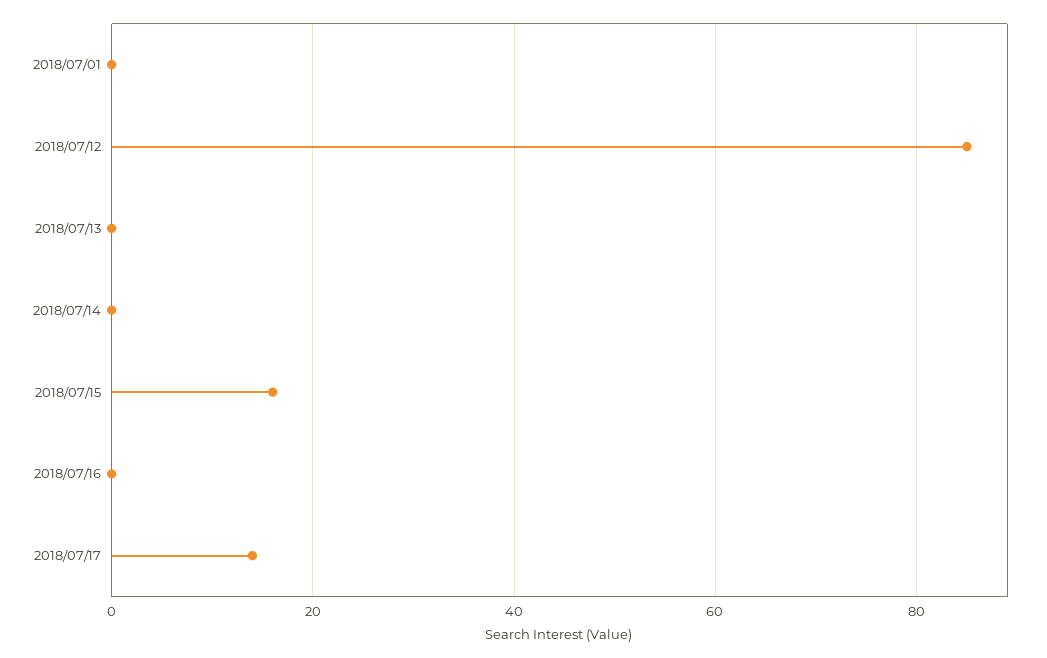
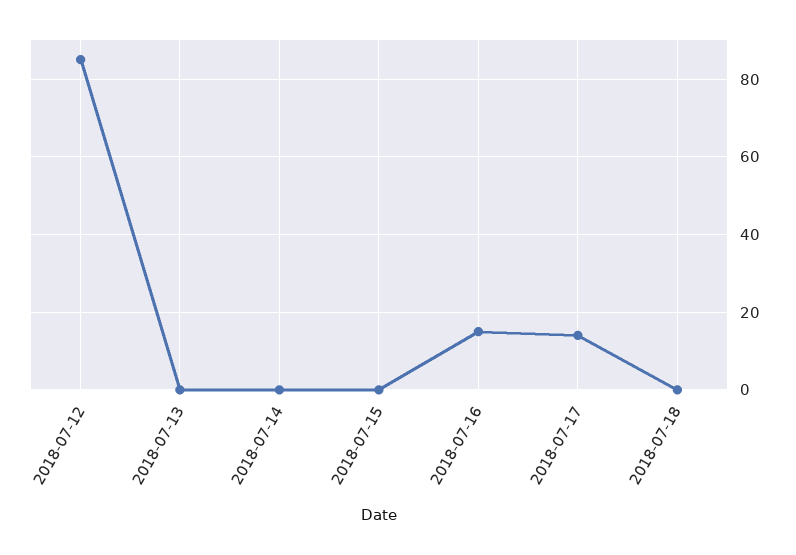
2018/07/01: 0 -> none
2018/07/15: 15 -> 0
2018/07/16: 0 -> 15
2018-07-18: none -> 0

